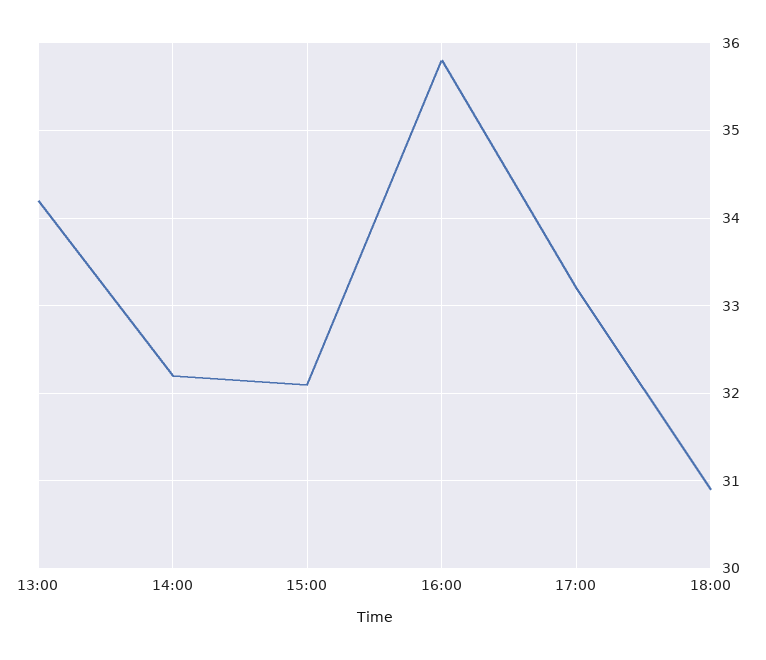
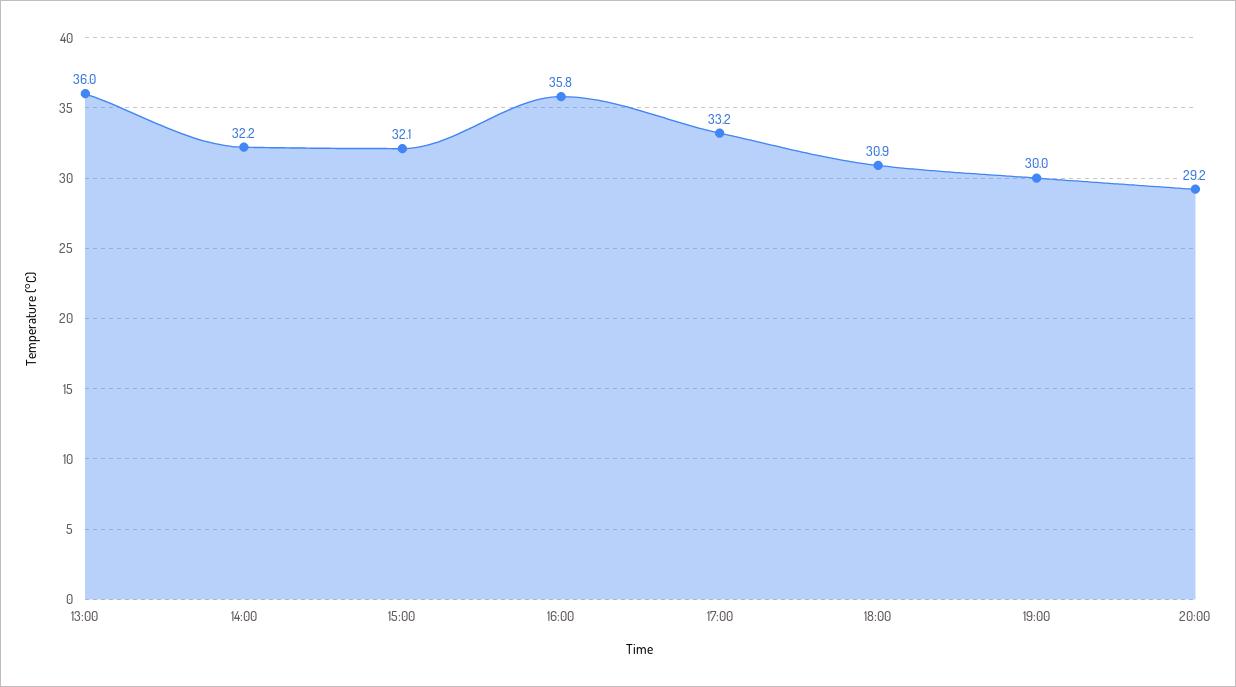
13:00: 34.2 -> 36
19:00: none -> 30
20:00: none -> 29.2

